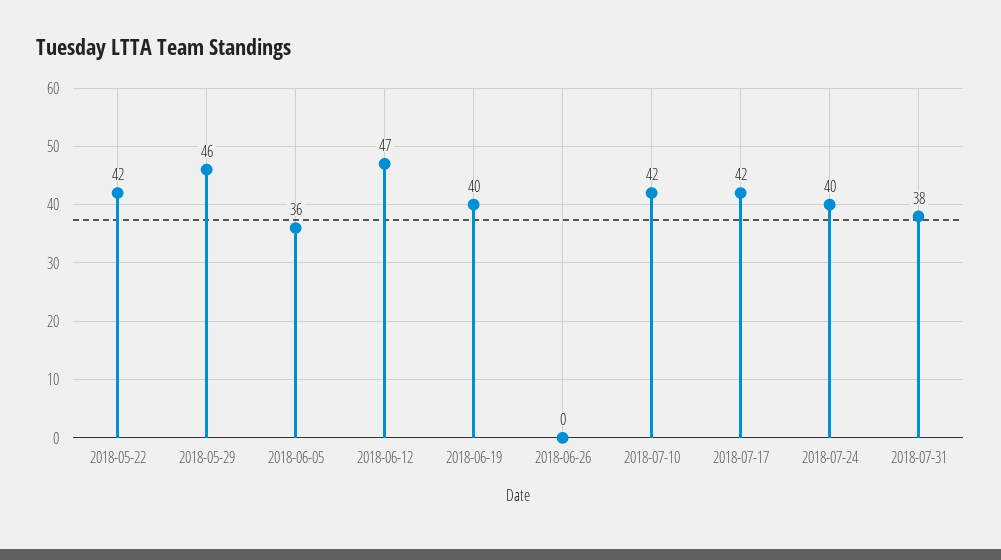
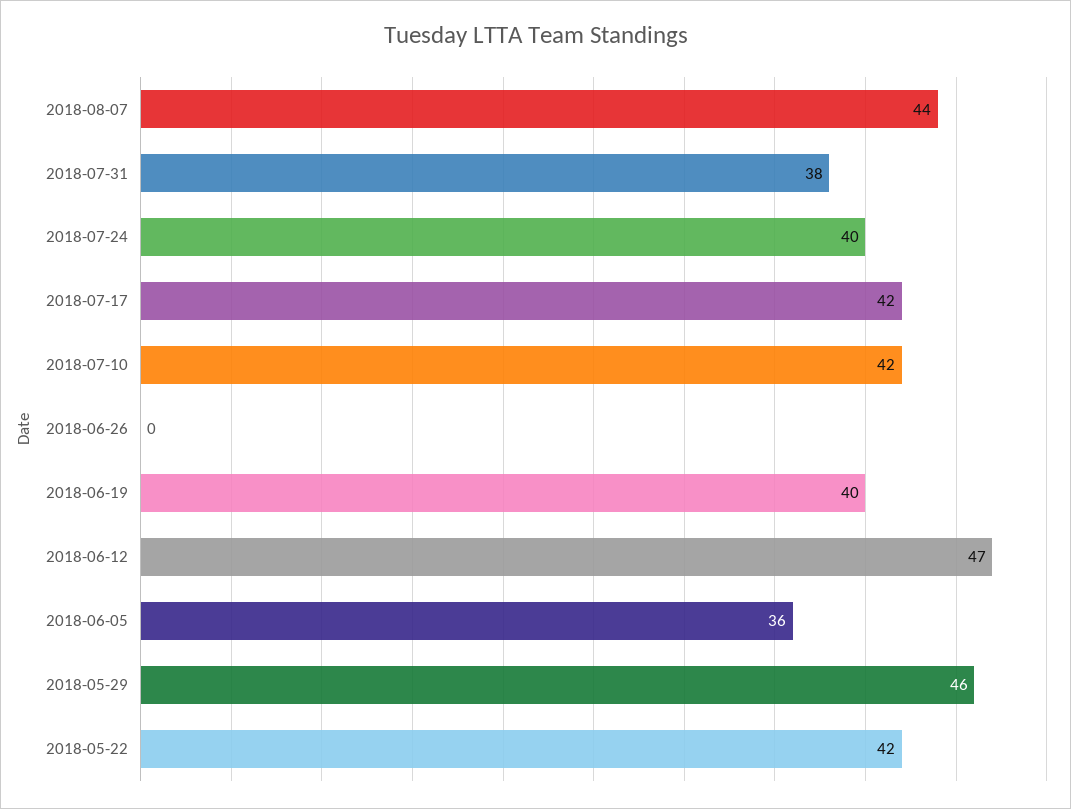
2018-08-07: none -> 44

